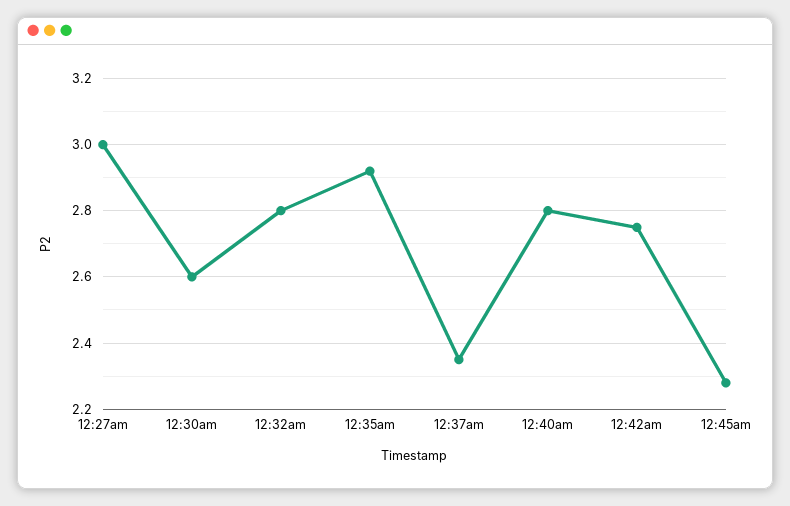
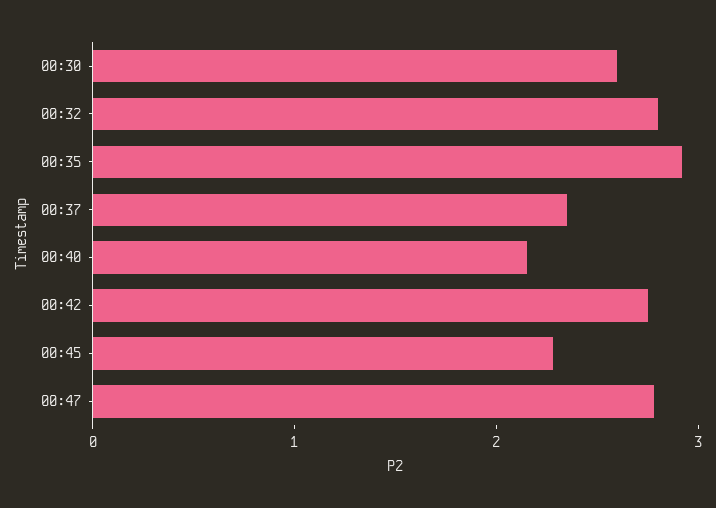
12:27am: 3 -> none
12:40am: 2.8 -> 2.2
00:47: none -> 2.8

